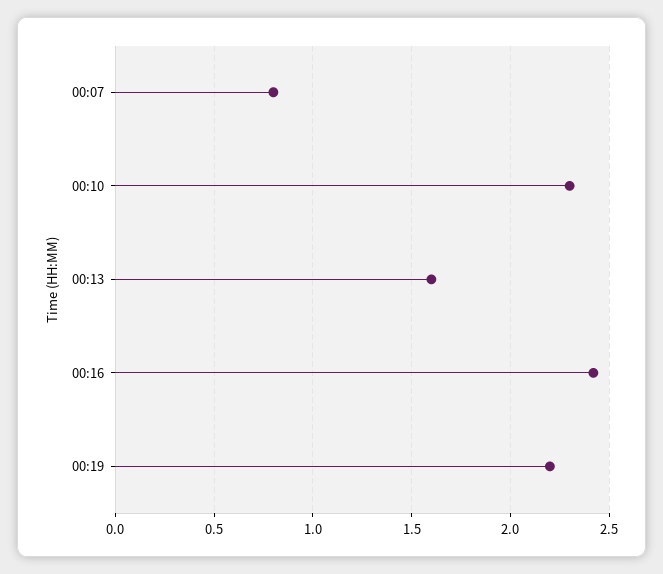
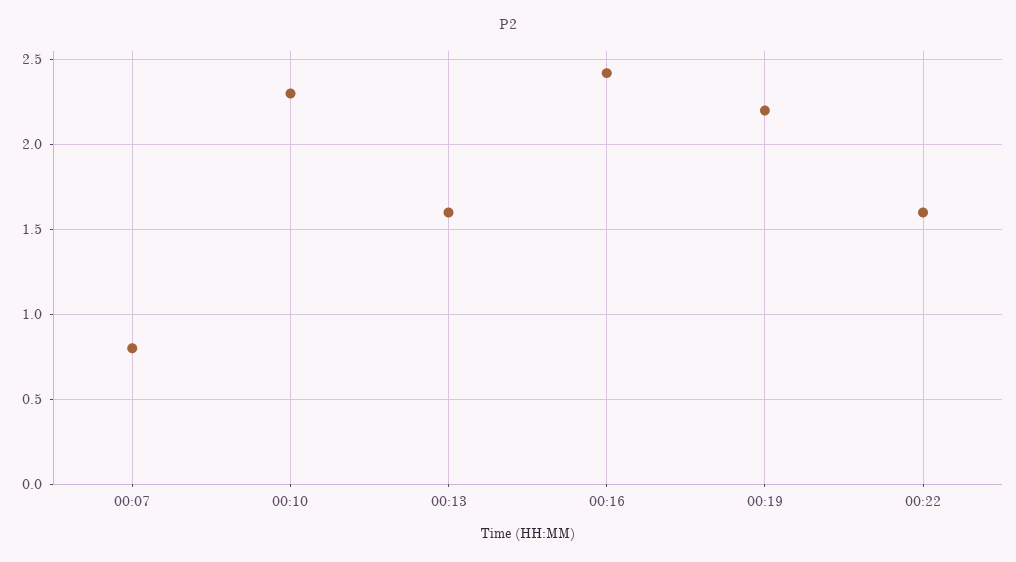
00:22: none -> 1.6

